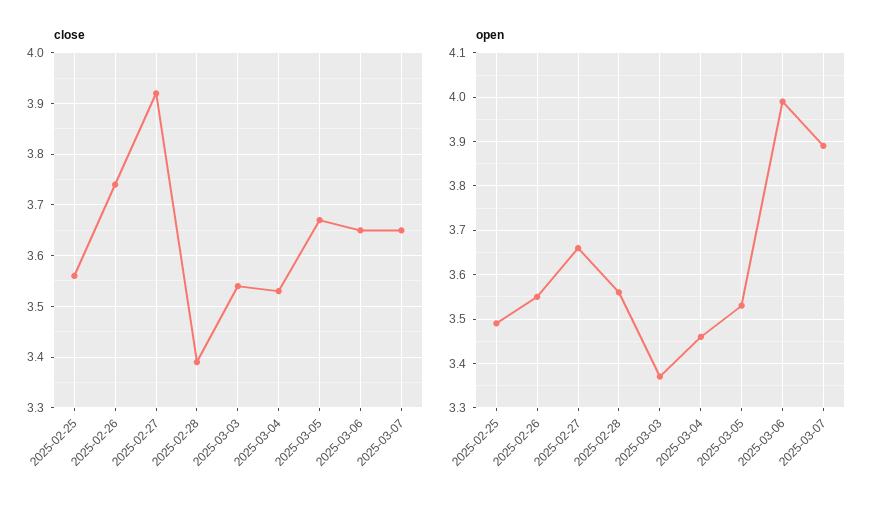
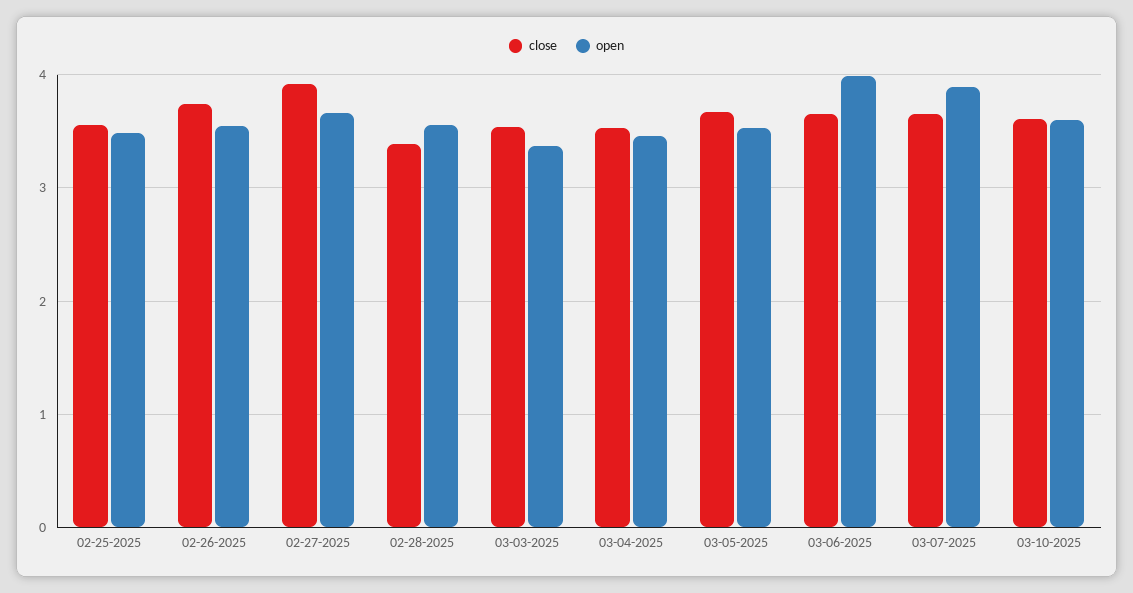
close, 03-10-2025: none -> 3.6
open, 03-10-2025: none -> 3.6

